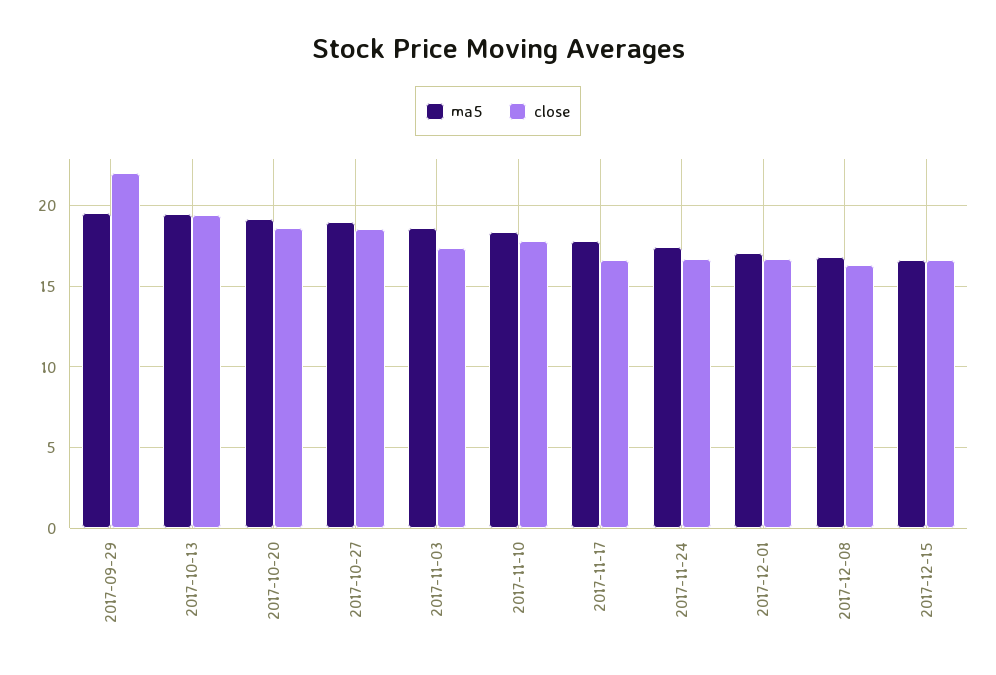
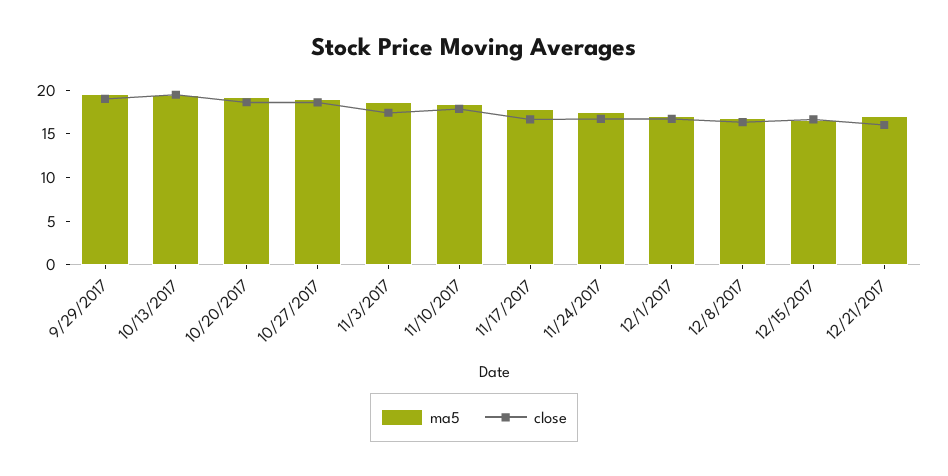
close, 2017-09-29: 22 -> 19
ma5, 12/21/2017: none -> 17
close, 12/21/2017: none -> 16

